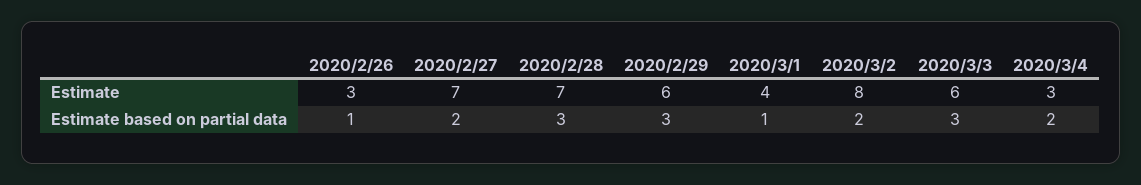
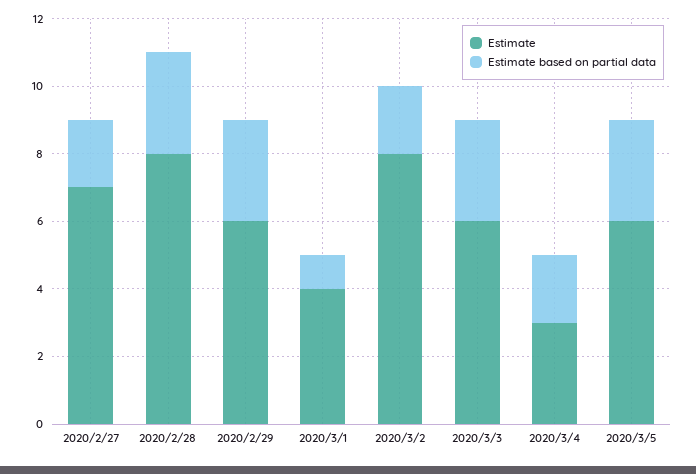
Estimate, 2020/2/26: 3 -> none
Estimate, 2020/2/28: 7 -> 8
Estimate based on partial data, 2020/2/26: 1 -> none
Estimate, 2020/3/5: none -> 6
Estimate based on partial data, 2020/3/5: none -> 3

